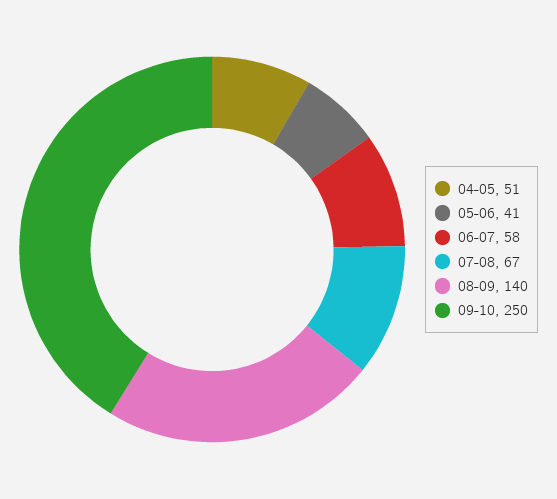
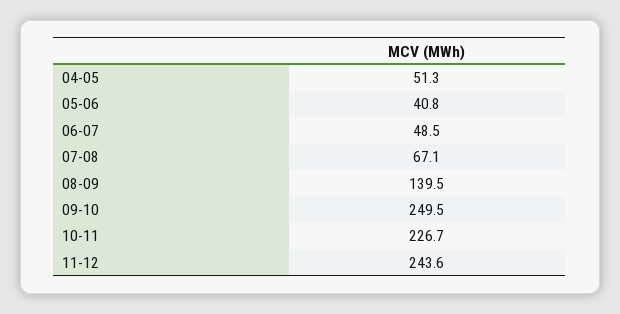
06-07: 58 -> 48.5
10-11: none -> 226.7
11-12: none -> 243.6

